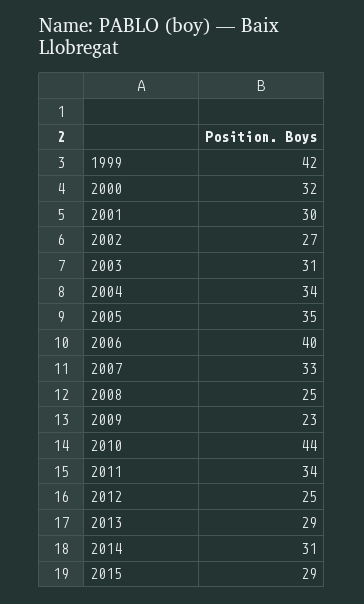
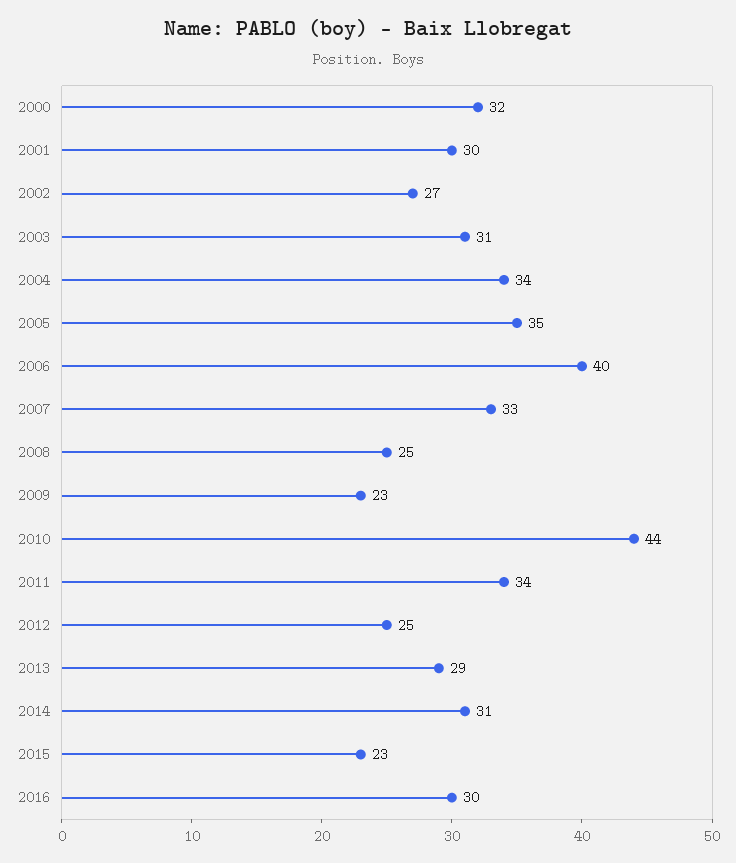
1999: 42 -> none
2015: 29 -> 23
2016: none -> 30

